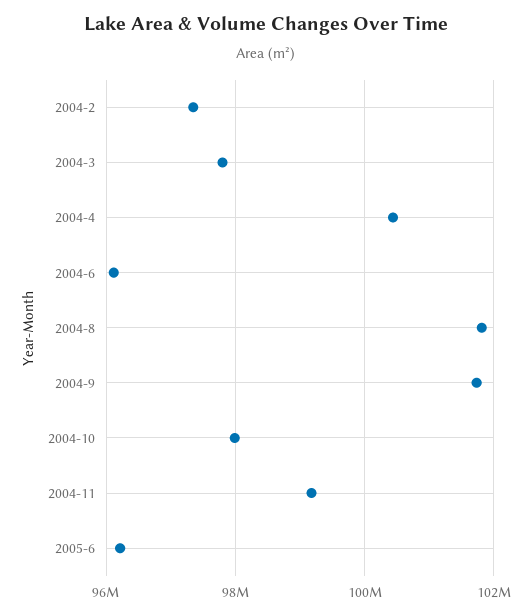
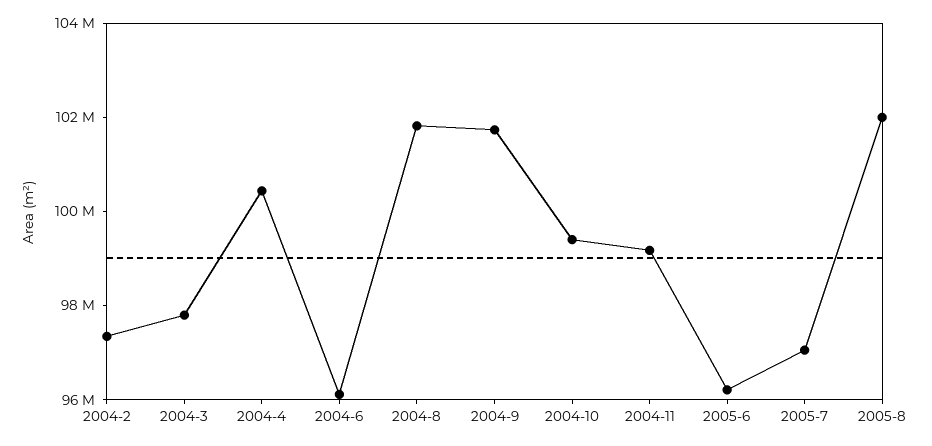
2004-10: 98000000 -> 99500000
2005-7: none -> 97000000
2005-8: none -> 102000000

